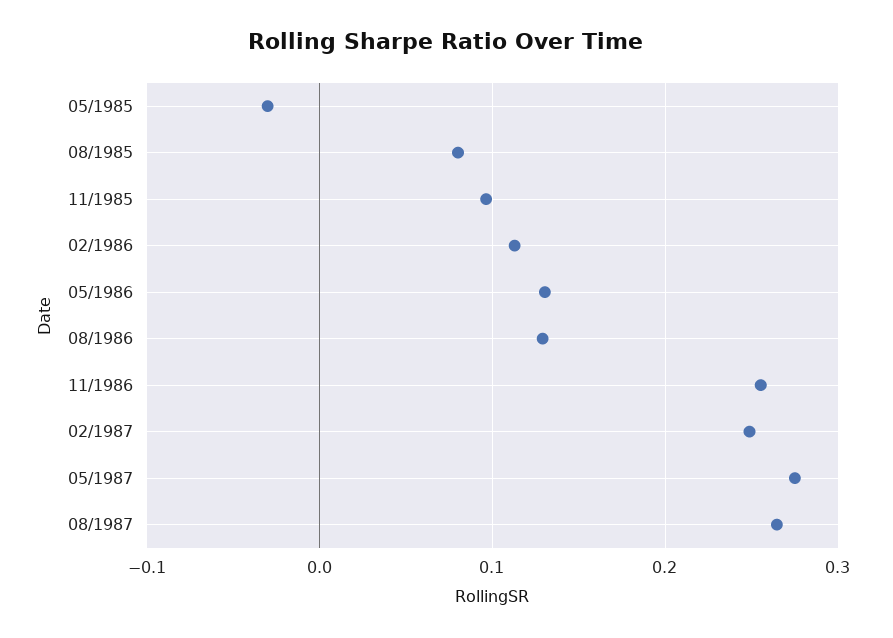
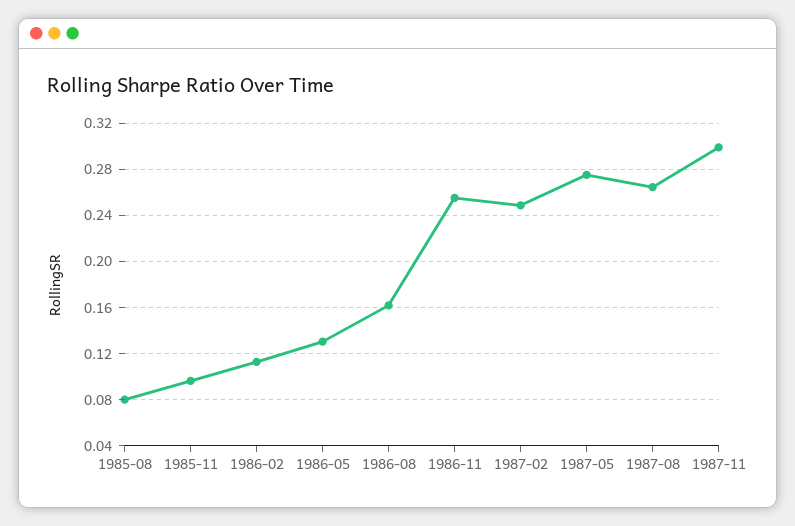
05/1985: -0.03 -> none
08/1986: 0.13 -> 0.16
1987-11: none -> 0.3

